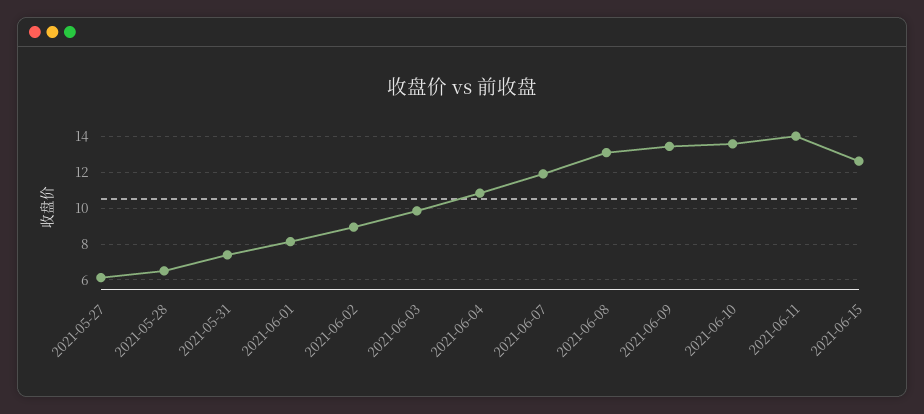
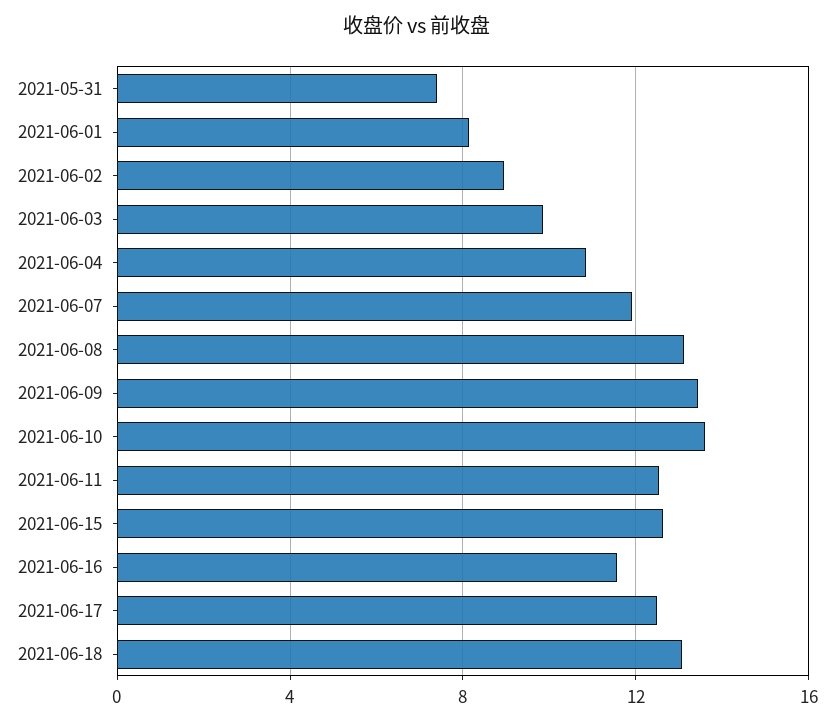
2021-05-27: 6 -> none
2021-05-28: 6.5 -> none
2021-06-11: 14 -> 12.5
2021-06-16: none -> 11.5
2021-06-17: none -> 12.5
2021-06-18: none -> 13

